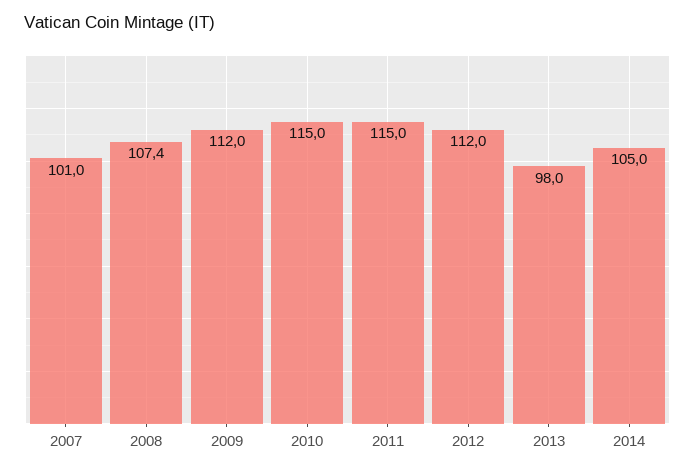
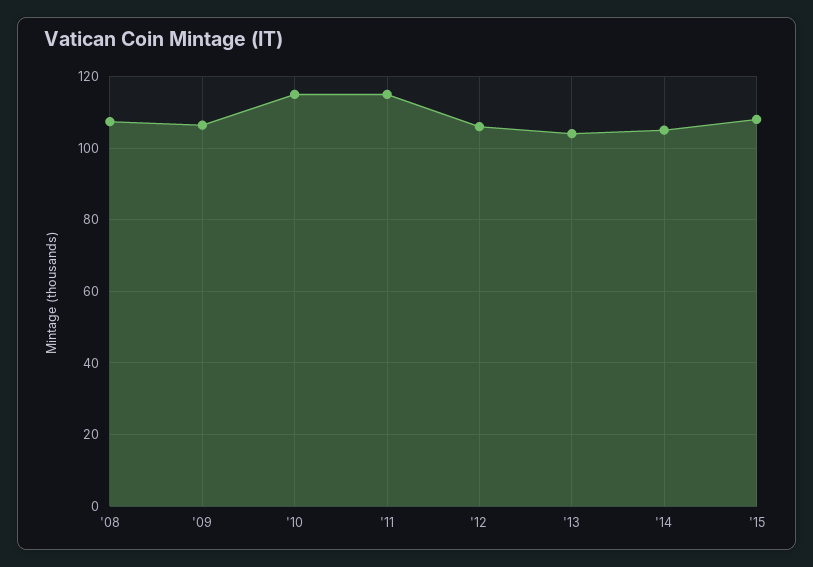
2007: 101 -> none
2009: 112 -> 106
2012: 112 -> 106
2013: 98 -> 104
'15: none -> 108

